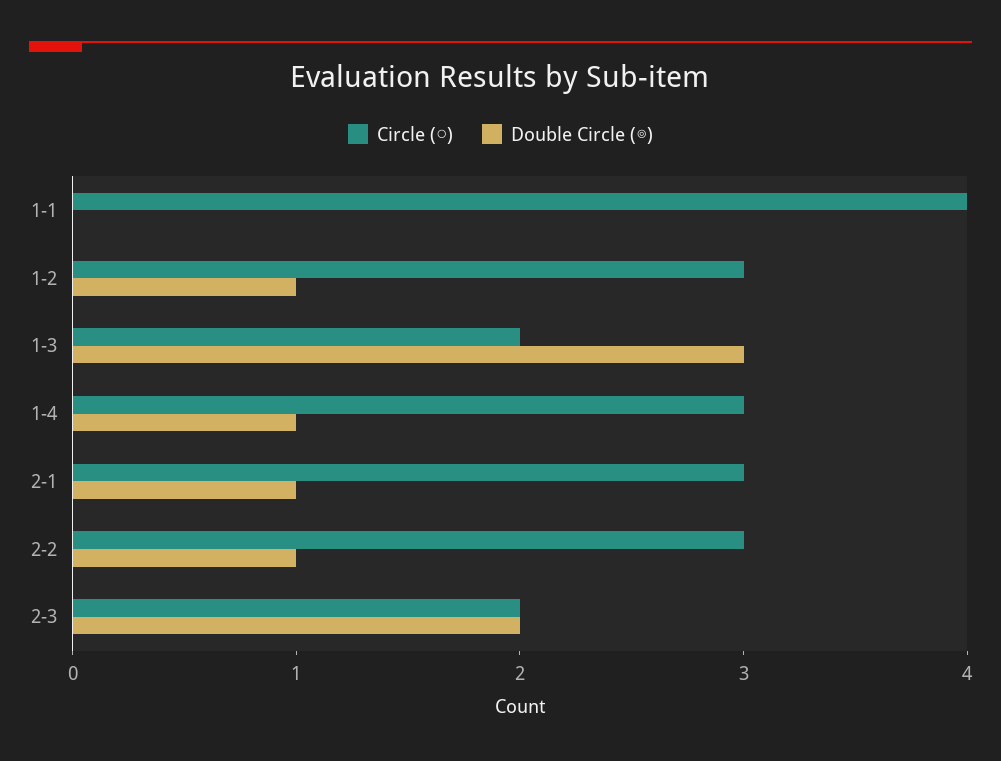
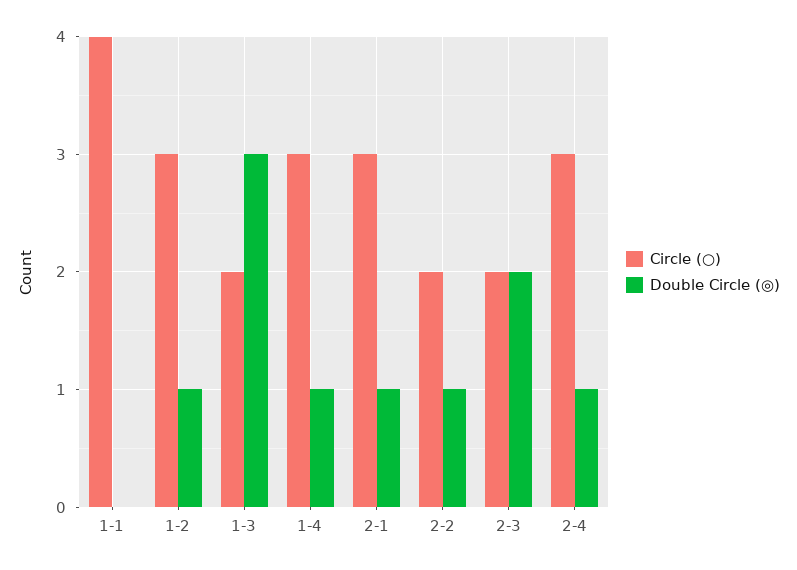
Circle (○), 2-2: 3 -> 2
Circle (○), 2-4: none -> 3
Double Circle (◎), 2-4: none -> 1

